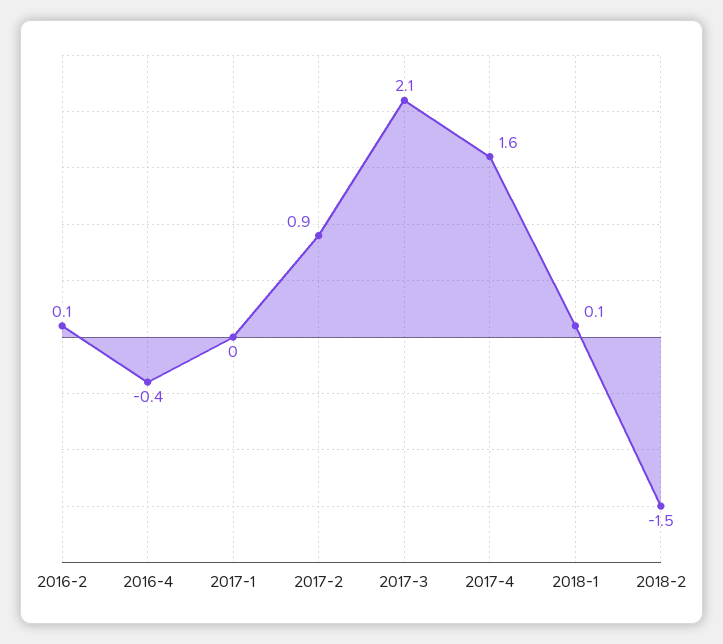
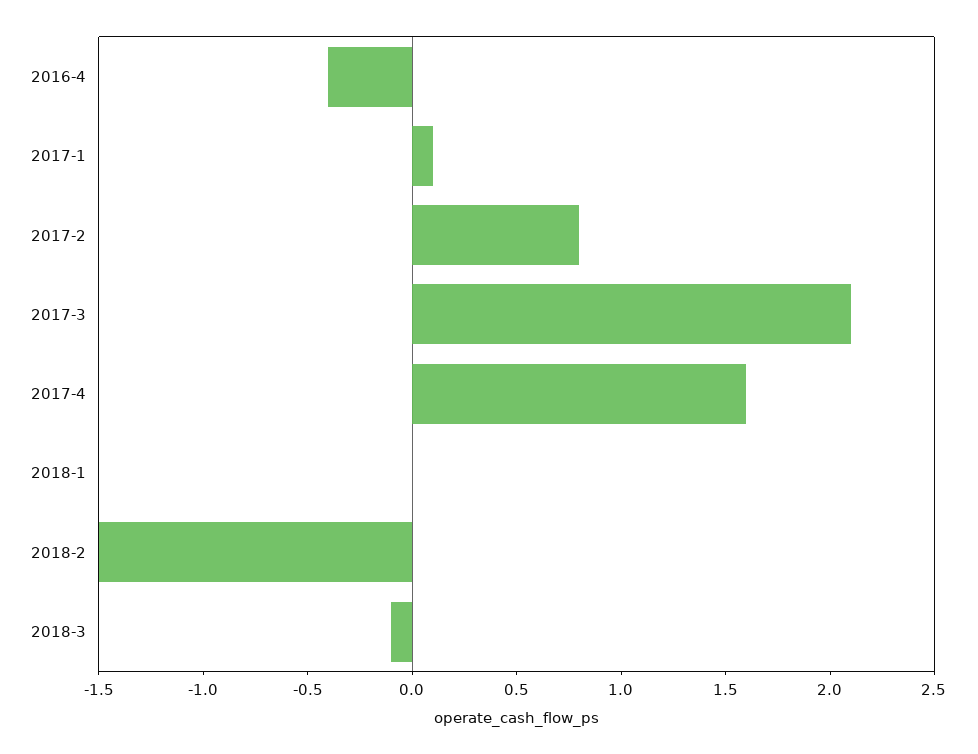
2016-2: 0.1 -> none
2017-1: 0 -> 0.1
2017-2: 0.9 -> 0.8
2018-1: 0.1 -> 0
2018-3: none -> -0.1

